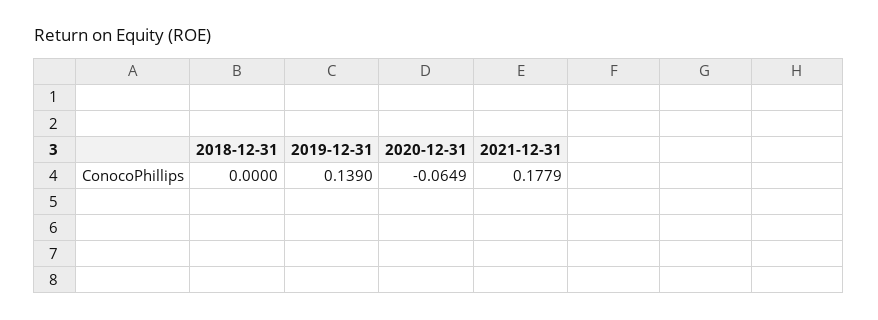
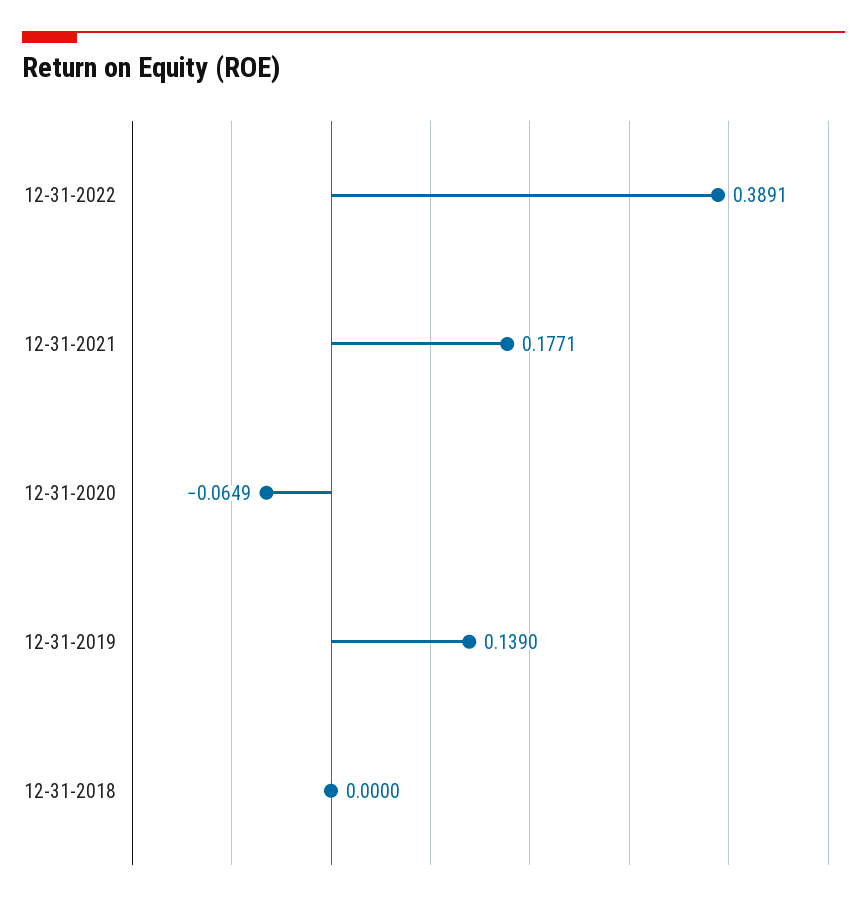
2021-12-31: 0.1779 -> 0.1771
12-31-2022: none -> 0.3891

